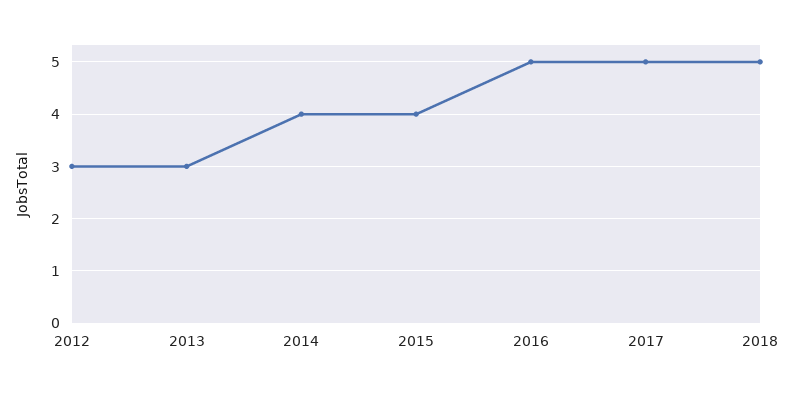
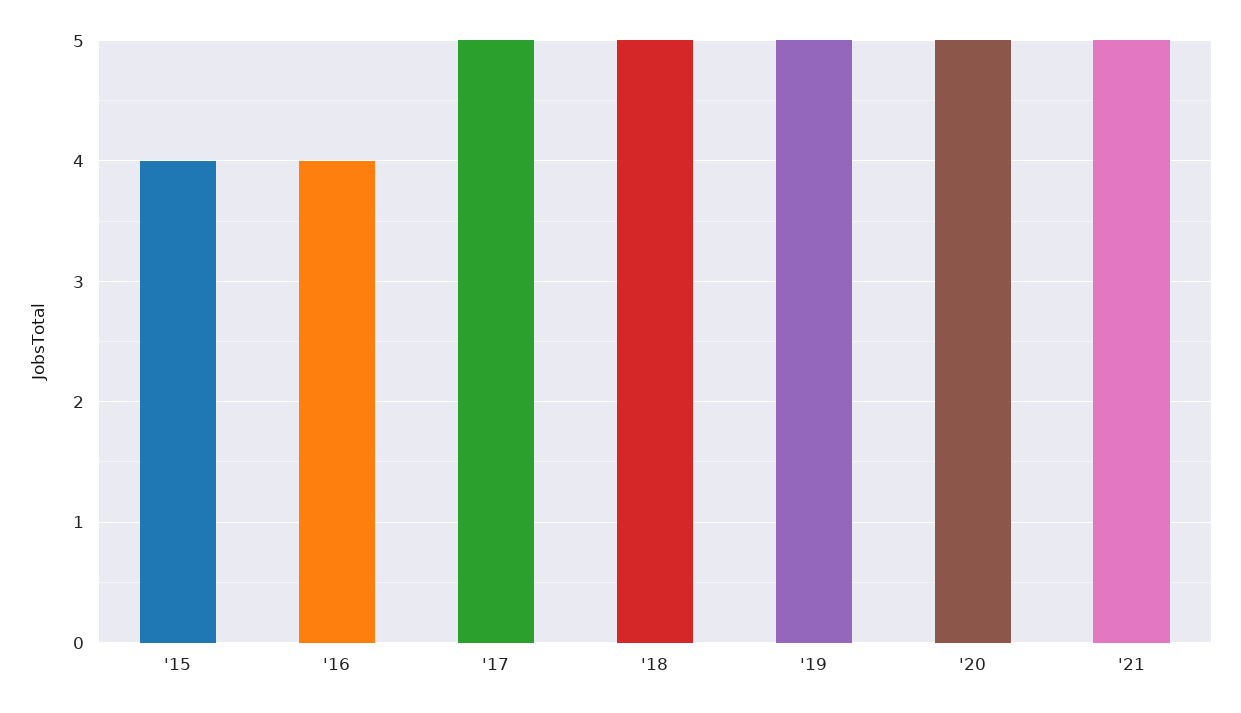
2012: 3 -> none
2013: 3 -> none
2014: 4 -> none
2016: 5 -> 4
'19: none -> 5
'20: none -> 5
'21: none -> 5

